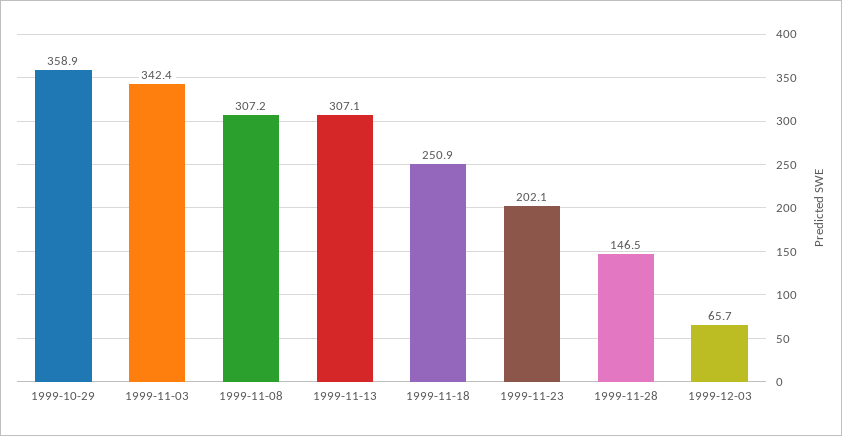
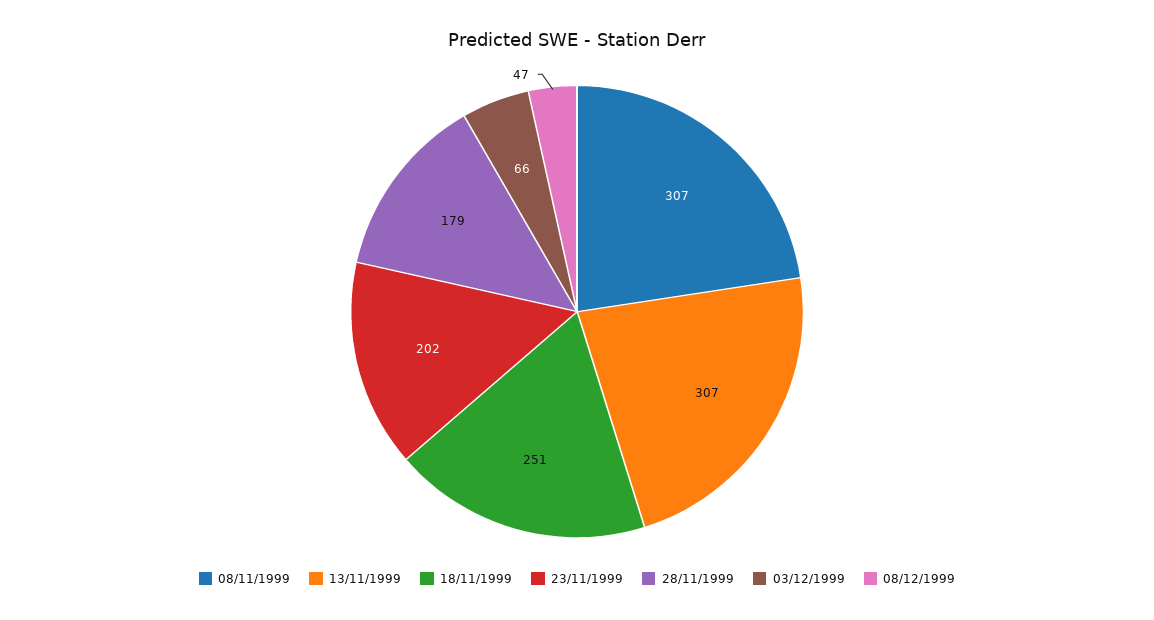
1999-10-29: 358.9 -> none
1999-11-03: 342.4 -> none
1999-11-28: 146.5 -> 179
08/12/1999: none -> 47

